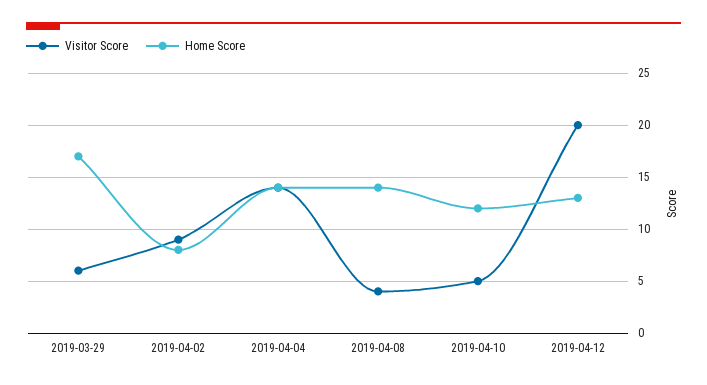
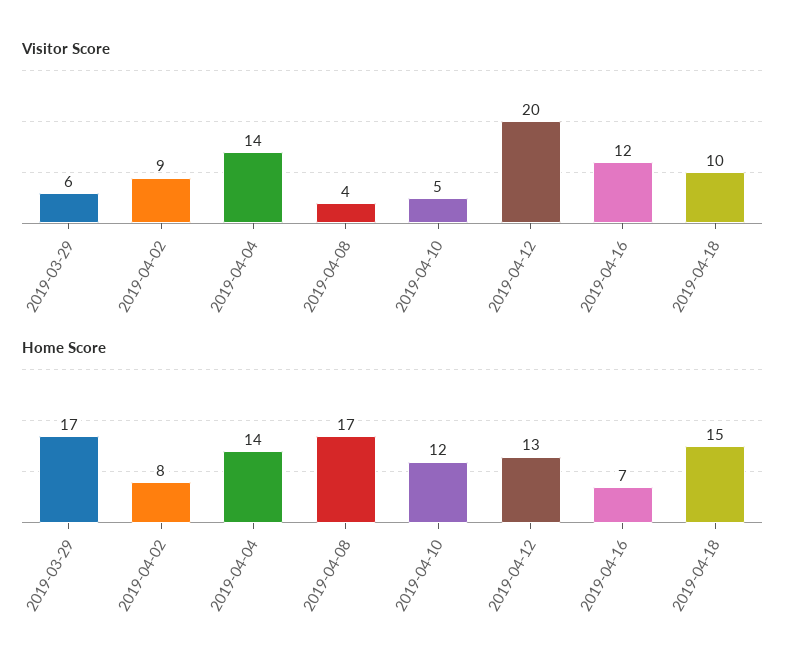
Home Score, 2019-04-08: 14 -> 17
Visitor Score, 2019-04-16: none -> 12
Visitor Score, 2019-04-18: none -> 10
Home Score, 2019-04-16: none -> 7
Home Score, 2019-04-18: none -> 15

